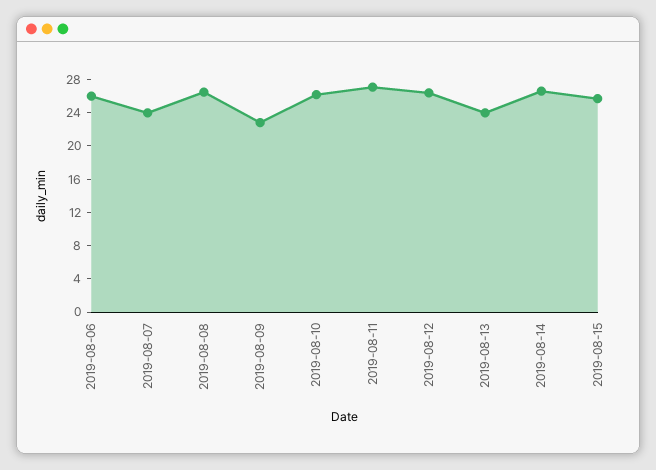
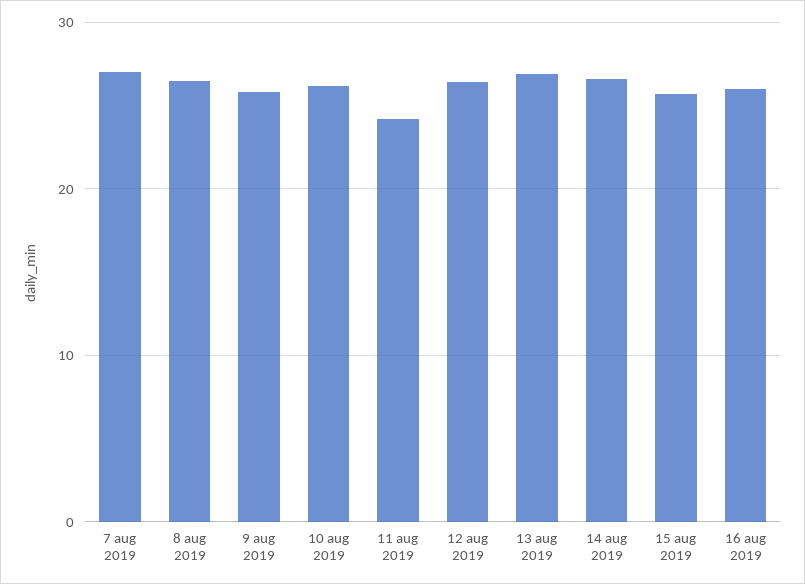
2019-08-06: 26 -> none
2019-08-07: 24 -> 27
2019-08-09: 23 -> 26
2019-08-11: 27 -> 24
2019-08-13: 24 -> 27
16 aug 2019: none -> 26

